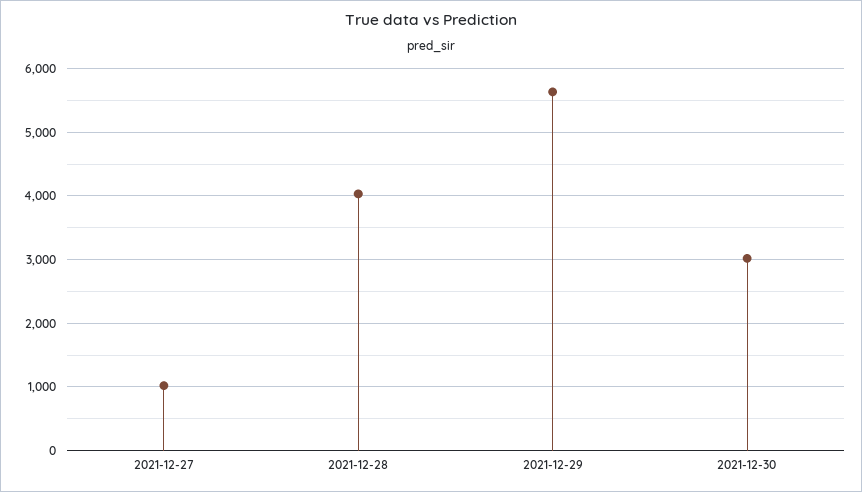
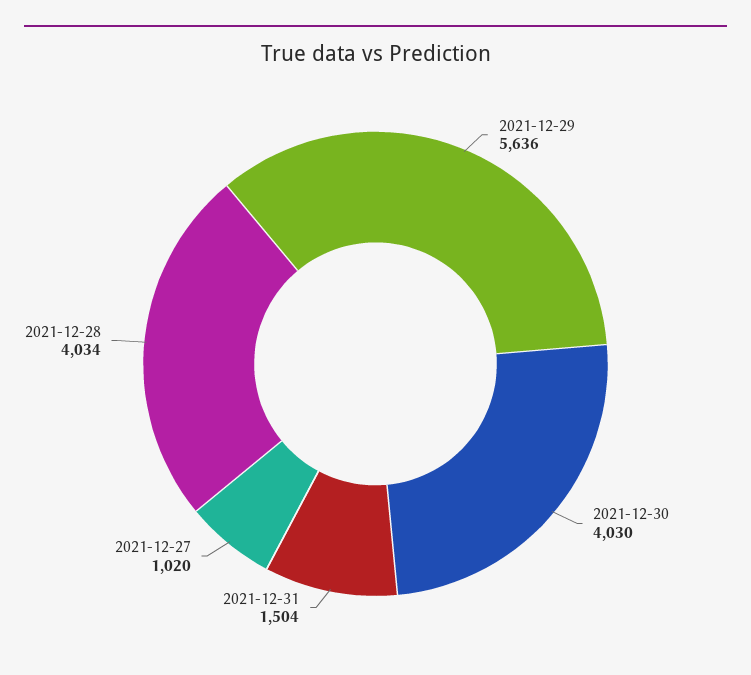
2021-12-30: 3000 -> 4030
2021-12-31: none -> 1504

